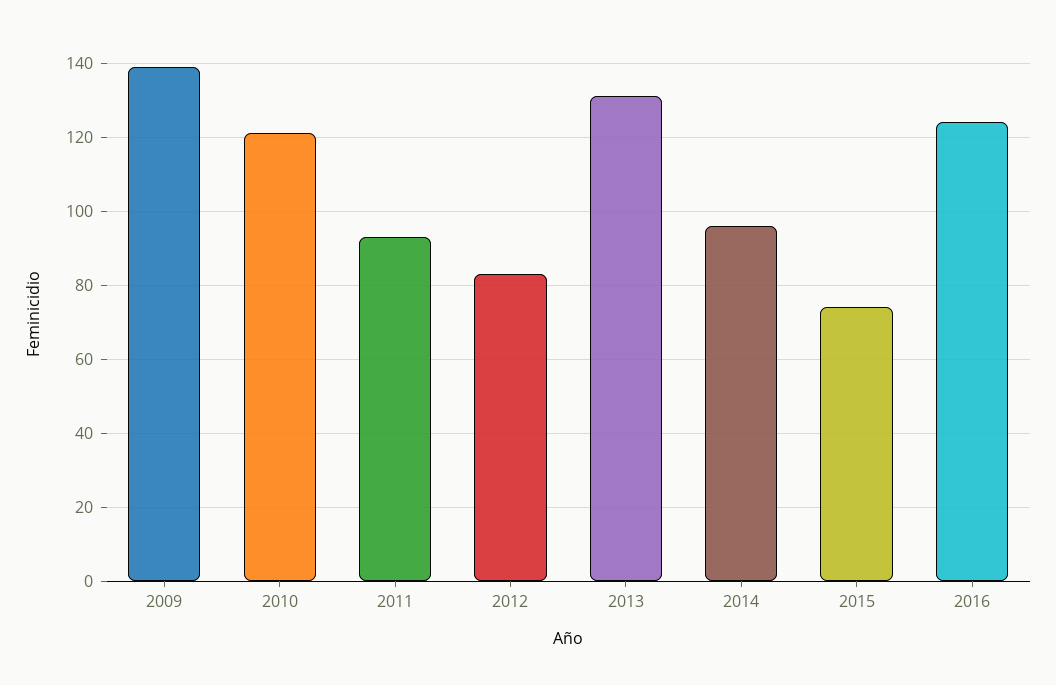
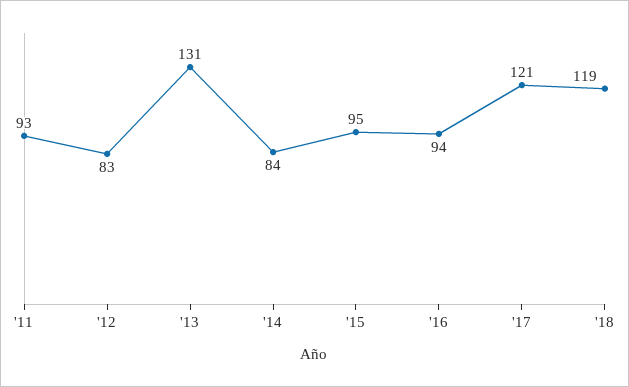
2009: 140 -> none
2010: 120 -> none
2014: 95 -> 84
2015: 75 -> 95
2016: 125 -> 94
'17: none -> 121
'18: none -> 119

